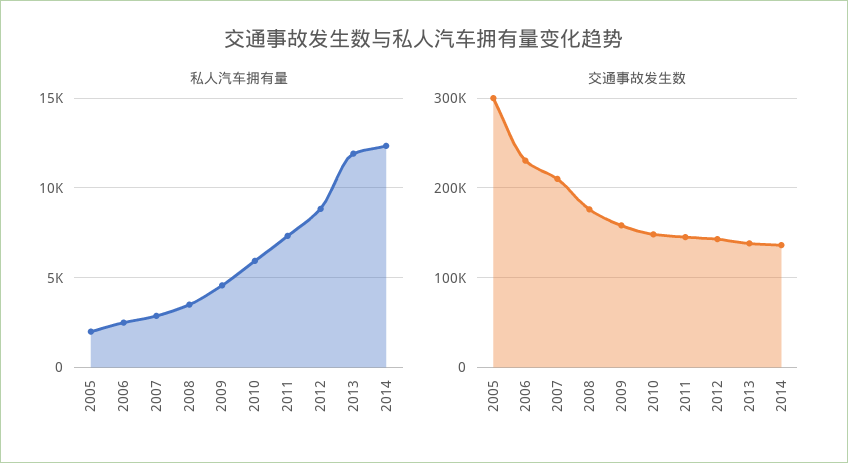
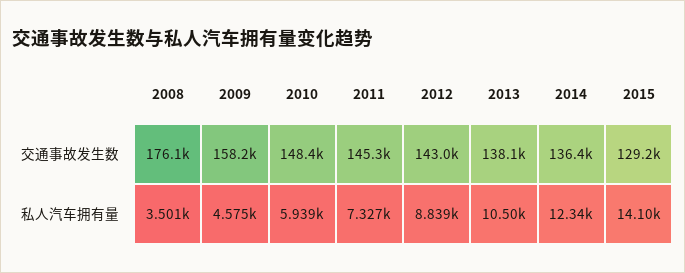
私人汽车拥有量, 2005: 2000 -> none
私人汽车拥有量, 2006: 2500 -> none
私人汽车拥有量, 2007: 3000 -> none
私人汽车拥有量, 2013: 12000 -> 10500
交通事故发生数, 2005: 300000 -> none
交通事故发生数, 2006: 230000 -> none
交通事故发生数, 2007: 210000 -> none
交通事故发生数, 2015: none -> 129200
私人汽车拥有量, 2015: none -> 14100

